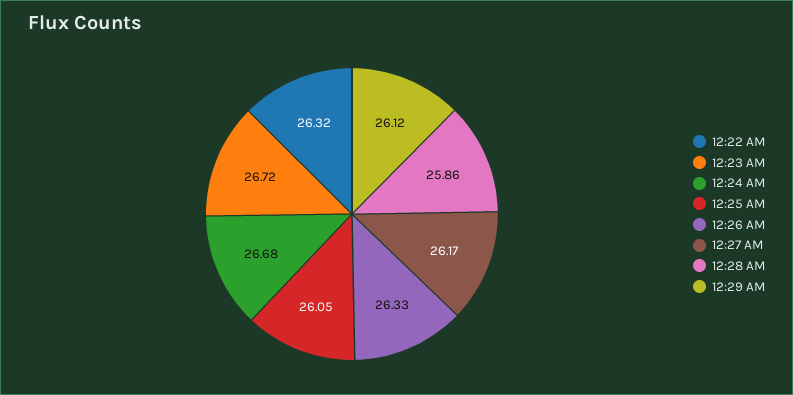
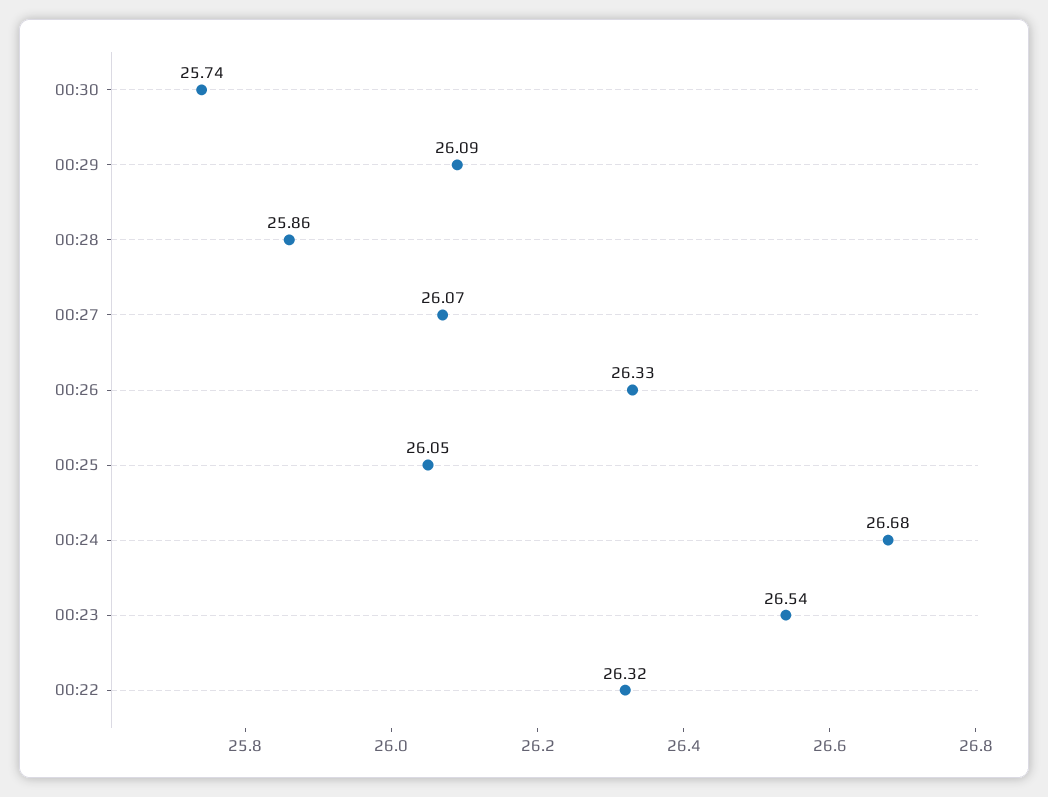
12:23 AM: 26.72 -> 26.54
12:27 AM: 26.17 -> 26.07
12:29 AM: 26.12 -> 26.09
00:30: none -> 25.74

